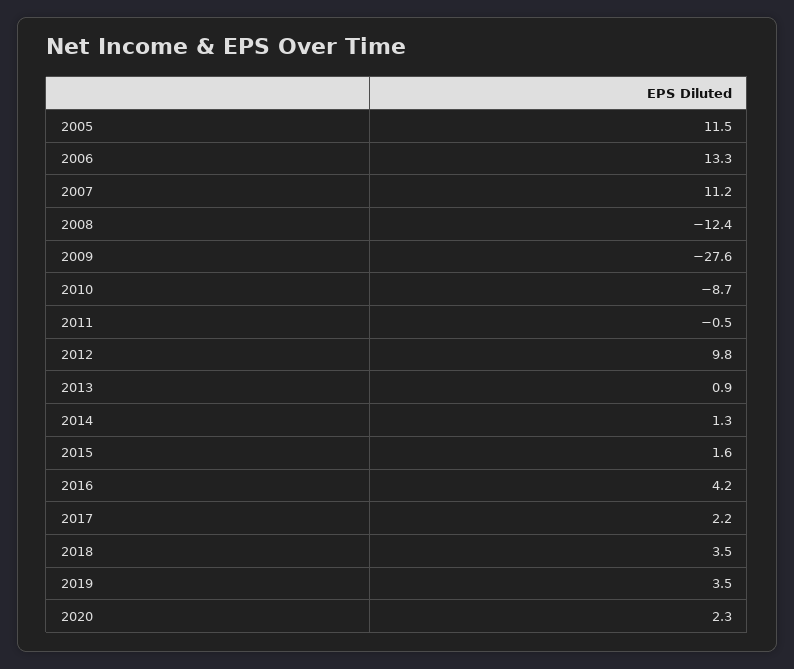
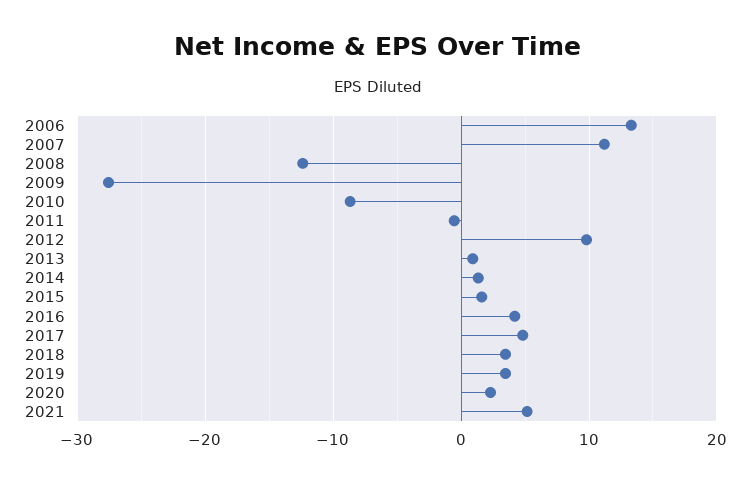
2005: 11.5 -> none
2017: 2.2 -> 5
2021: none -> 5

